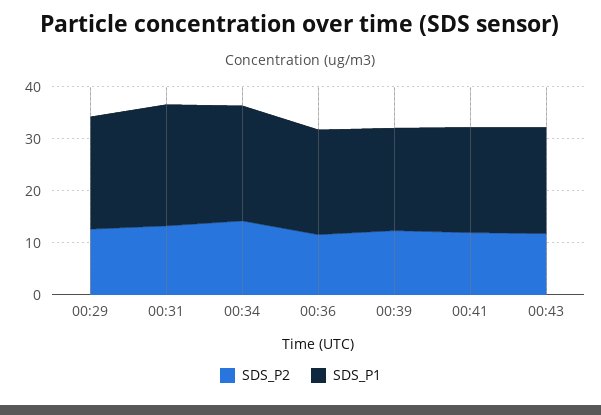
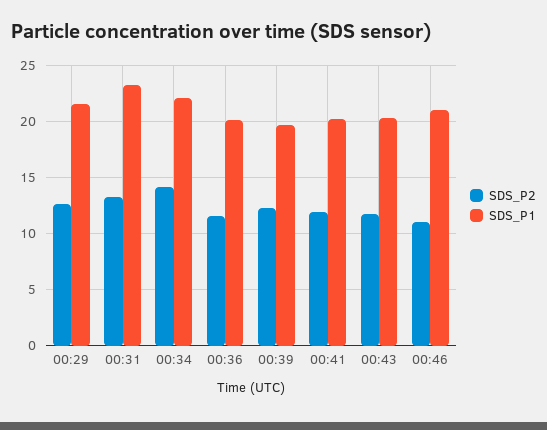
SDS_P2, 00:46: none -> 11
SDS_P1, 00:46: none -> 21

